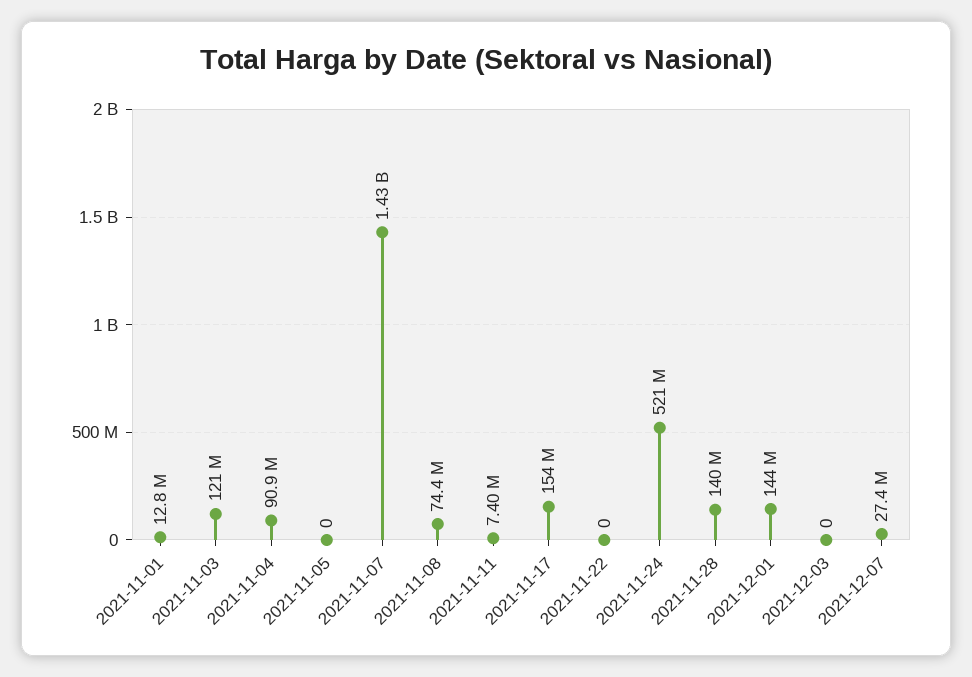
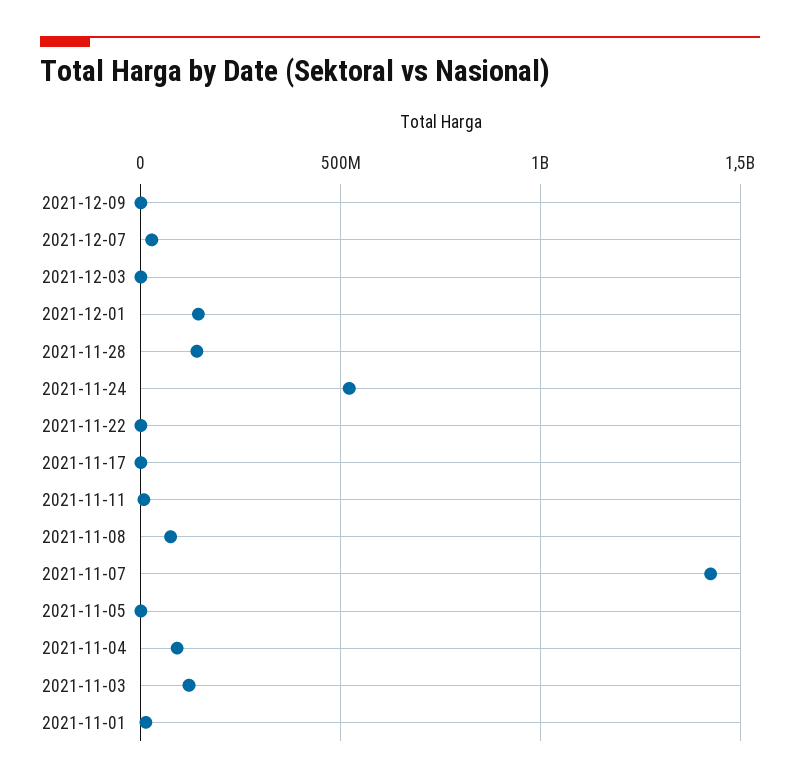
2021-11-17: 154000000 -> 0
2021-12-09: none -> 0

